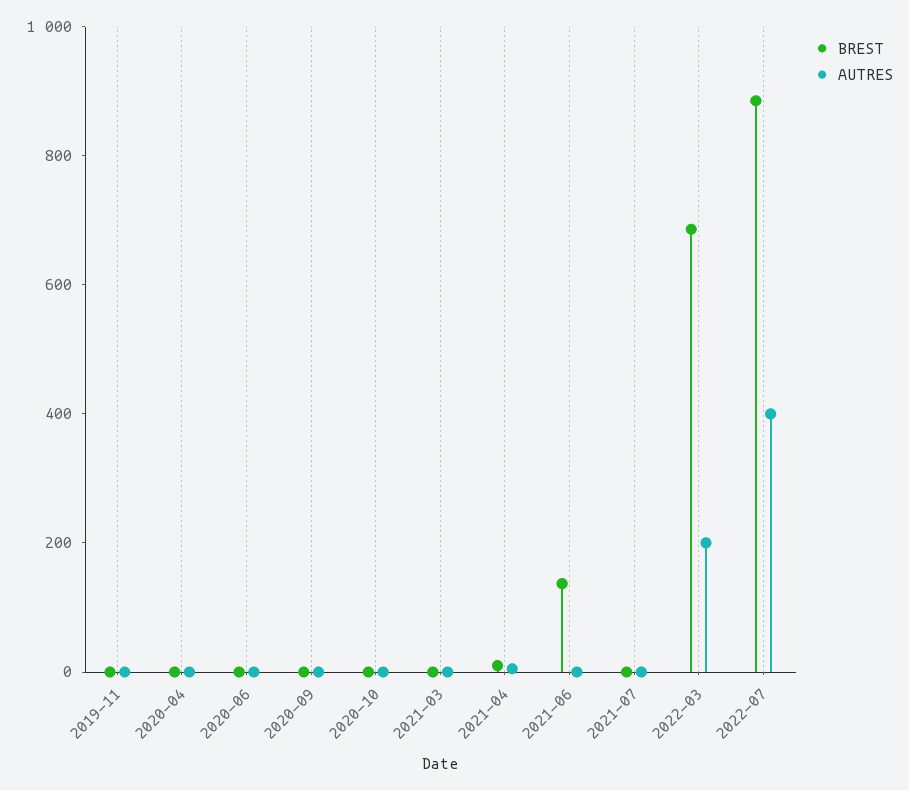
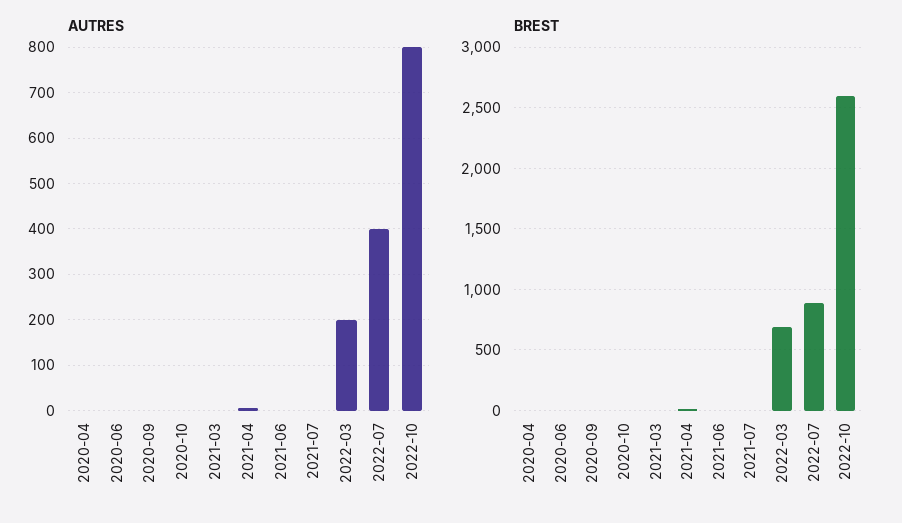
BREST, 2019-11: 0 -> none
AUTRES, 2019-11: 0 -> none
BREST, 2021-06: 150 -> 0
AUTRES, 2022-10: none -> 800
BREST, 2022-10: none -> 2600

